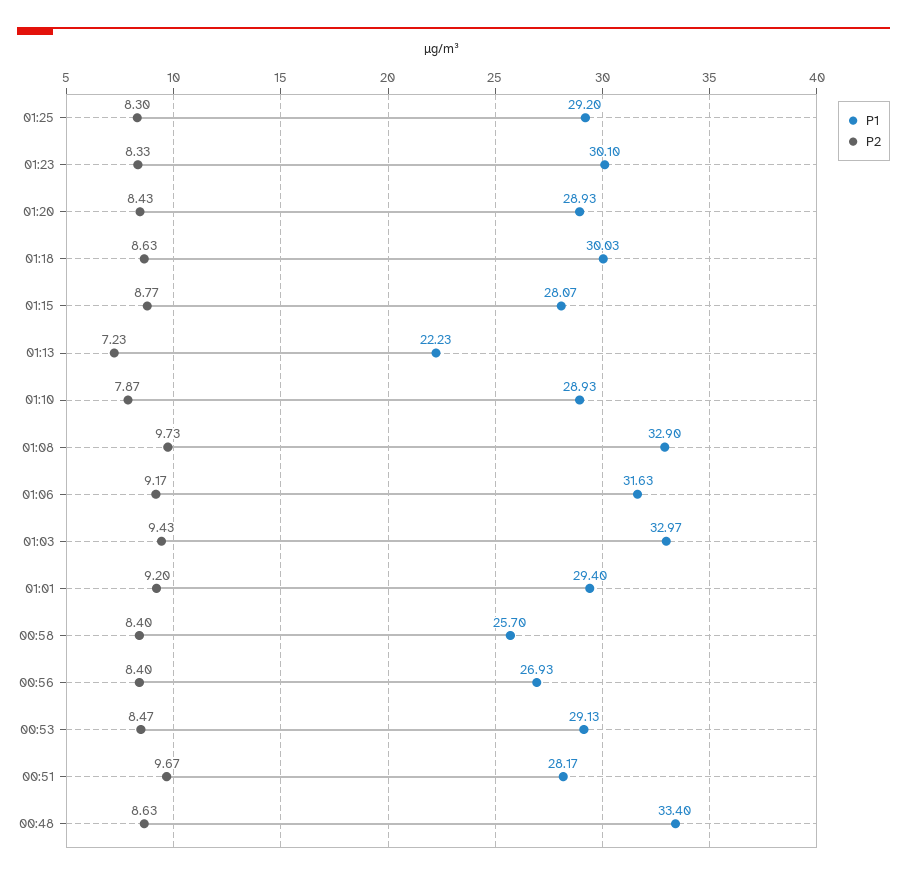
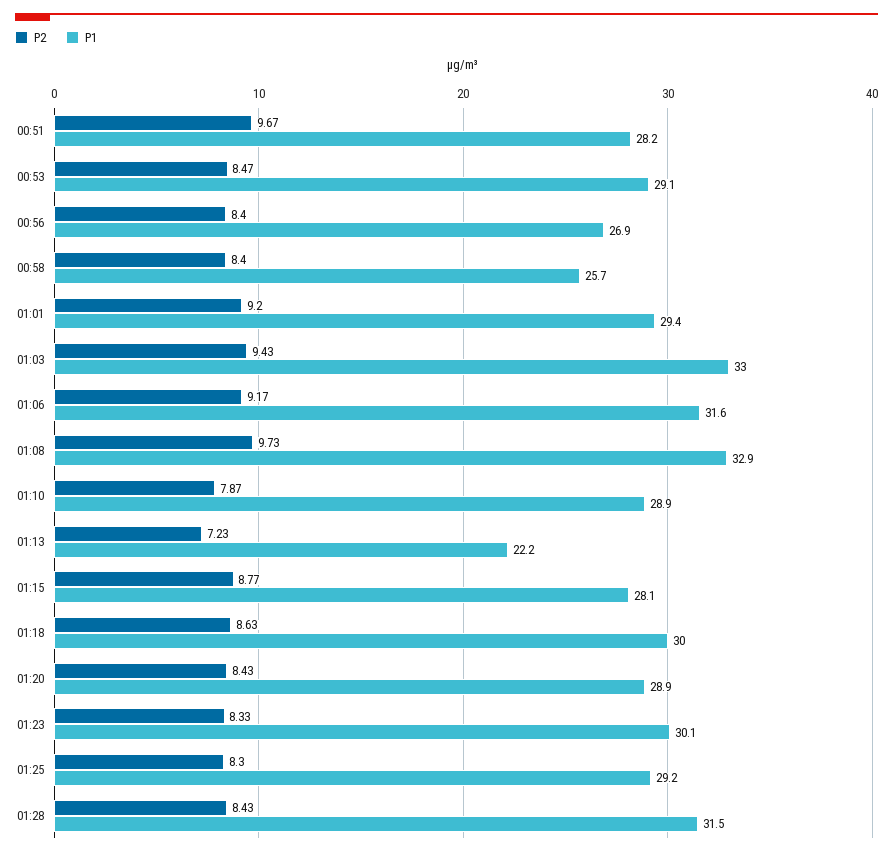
P1, 00:48: 33.4 -> none
P2, 00:48: 8.63 -> none
P2, 01:28: none -> 8.43
P1, 01:28: none -> 31.5

